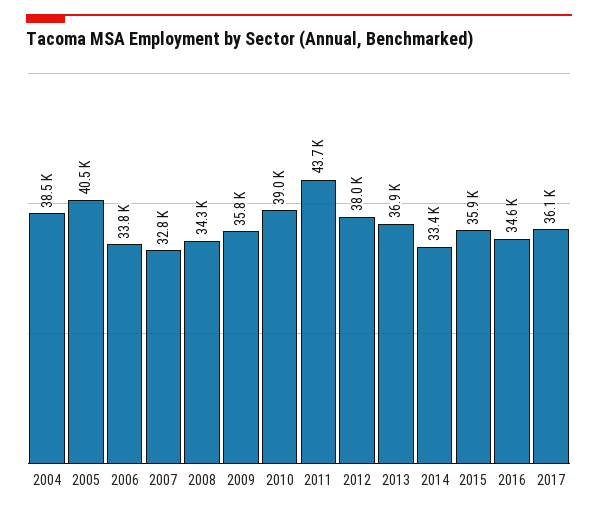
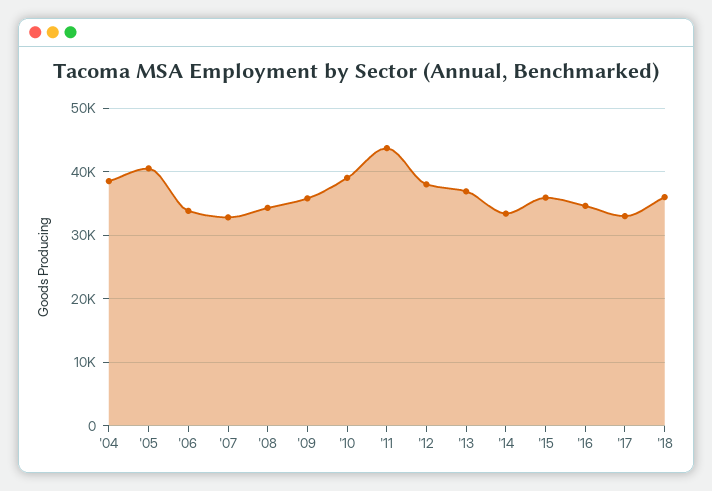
2017: 36100 -> 33000
'18: none -> 36000

